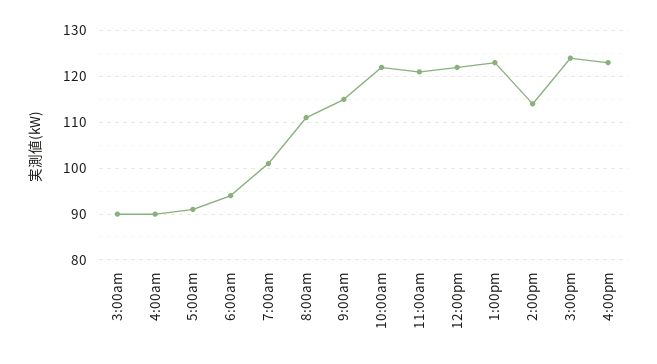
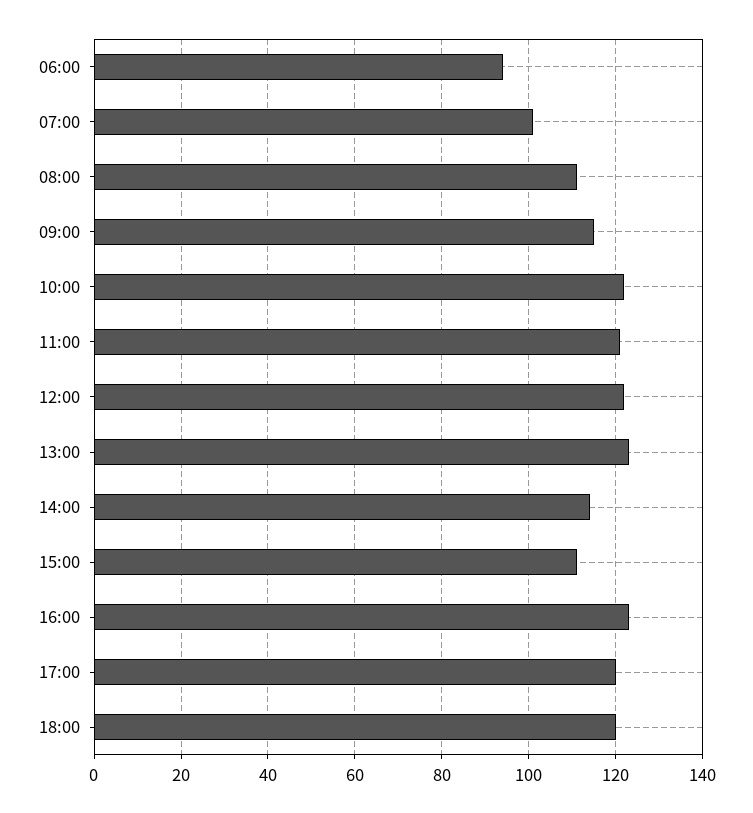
3:00am: 90 -> none
4:00am: 90 -> none
5:00am: 90 -> none
3:00pm: 125 -> 110
17:00: none -> 120
18:00: none -> 120

